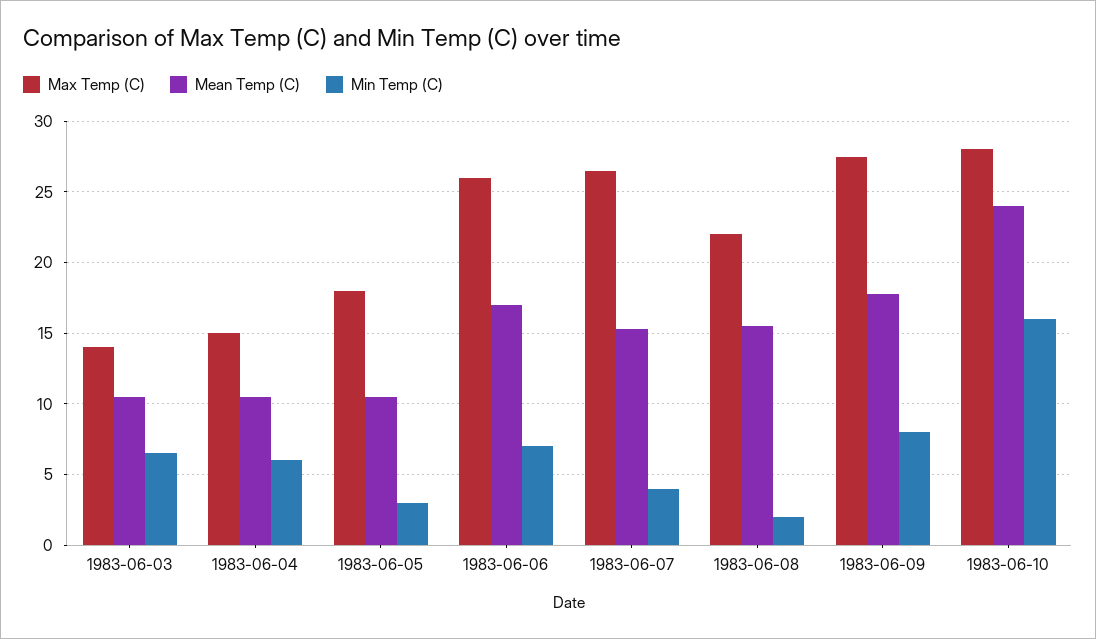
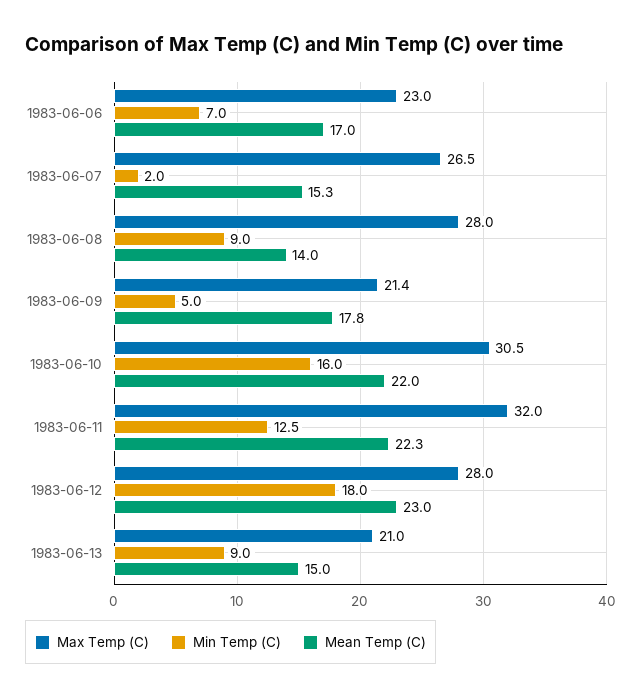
Max Temp (C), 1983-06-03: 14 -> none
Mean Temp (C), 1983-06-03: 10.5 -> none
Min Temp (C), 1983-06-03: 6.5 -> none
Max Temp (C), 1983-06-04: 15 -> none
Mean Temp (C), 1983-06-04: 10.5 -> none
Min Temp (C), 1983-06-04: 6 -> none
Max Temp (C), 1983-06-05: 18 -> none
Mean Temp (C), 1983-06-05: 10.5 -> none
Min Temp (C), 1983-06-05: 3 -> none
Max Temp (C), 1983-06-06: 26 -> 23
Min Temp (C), 1983-06-07: 4 -> 2
Max Temp (C), 1983-06-08: 22 -> 28
Mean Temp (C), 1983-06-08: 15.5 -> 14
Min Temp (C), 1983-06-08: 2 -> 9
Max Temp (C), 1983-06-09: 27.5 -> 21.4
Min Temp (C), 1983-06-09: 8 -> 5
Max Temp (C), 1983-06-10: 28 -> 30.5
Mean Temp (C), 1983-06-10: 24 -> 22
Max Temp (C), 1983-06-11: none -> 32
Min Temp (C), 1983-06-11: none -> 12.5
Mean Temp (C), 1983-06-11: none -> 22.3
Max Temp (C), 1983-06-12: none -> 28
Min Temp (C), 1983-06-12: none -> 18
Mean Temp (C), 1983-06-12: none -> 23
Max Temp (C), 1983-06-13: none -> 21
Min Temp (C), 1983-06-13: none -> 9
Mean Temp (C), 1983-06-13: none -> 15

